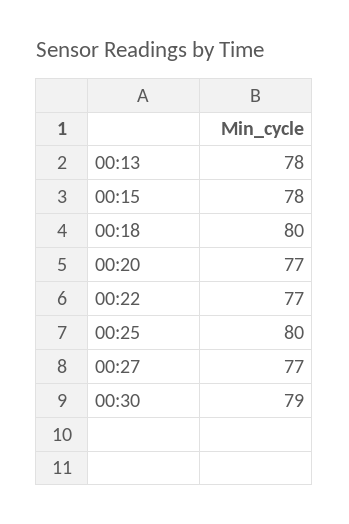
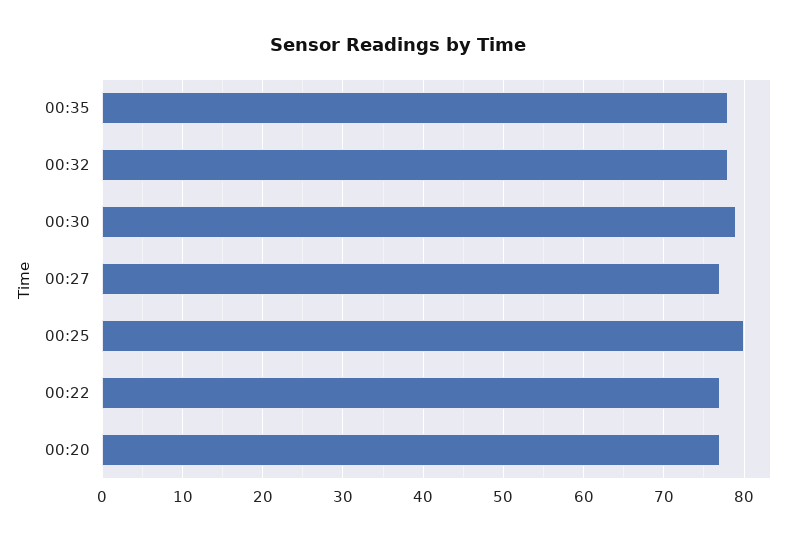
00:13: 78 -> none
00:15: 78 -> none
00:18: 80 -> none
00:35: none -> 78
00:32: none -> 78

